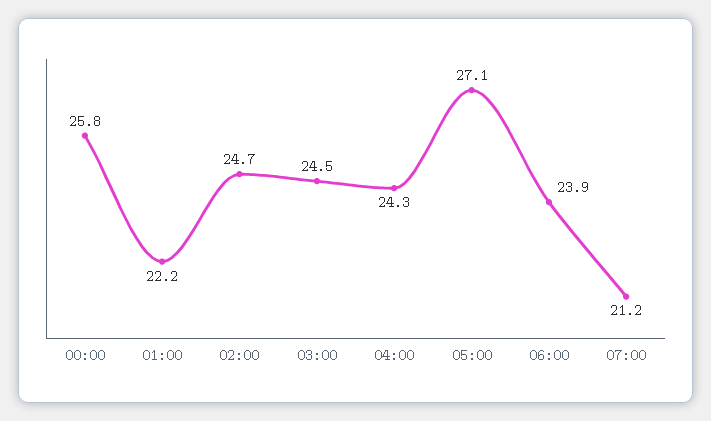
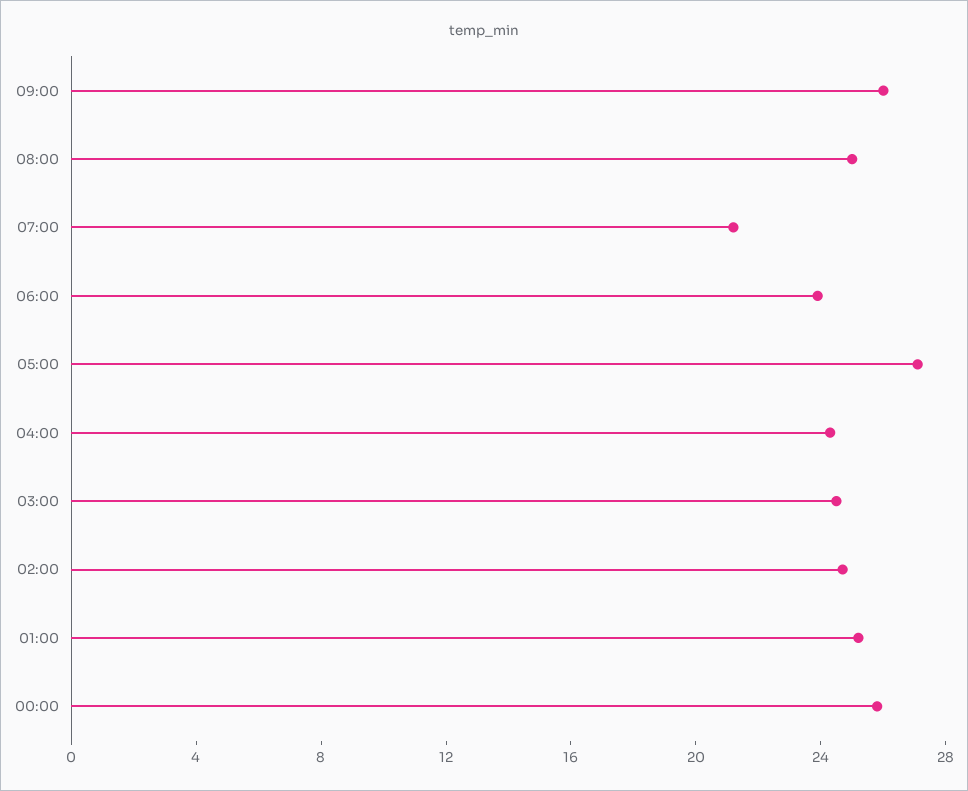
01:00: 22.2 -> 25
09:00: none -> 26
08:00: none -> 25

